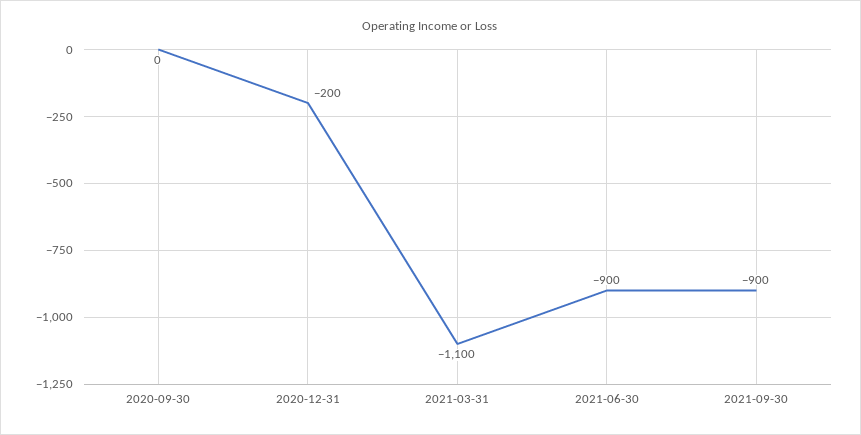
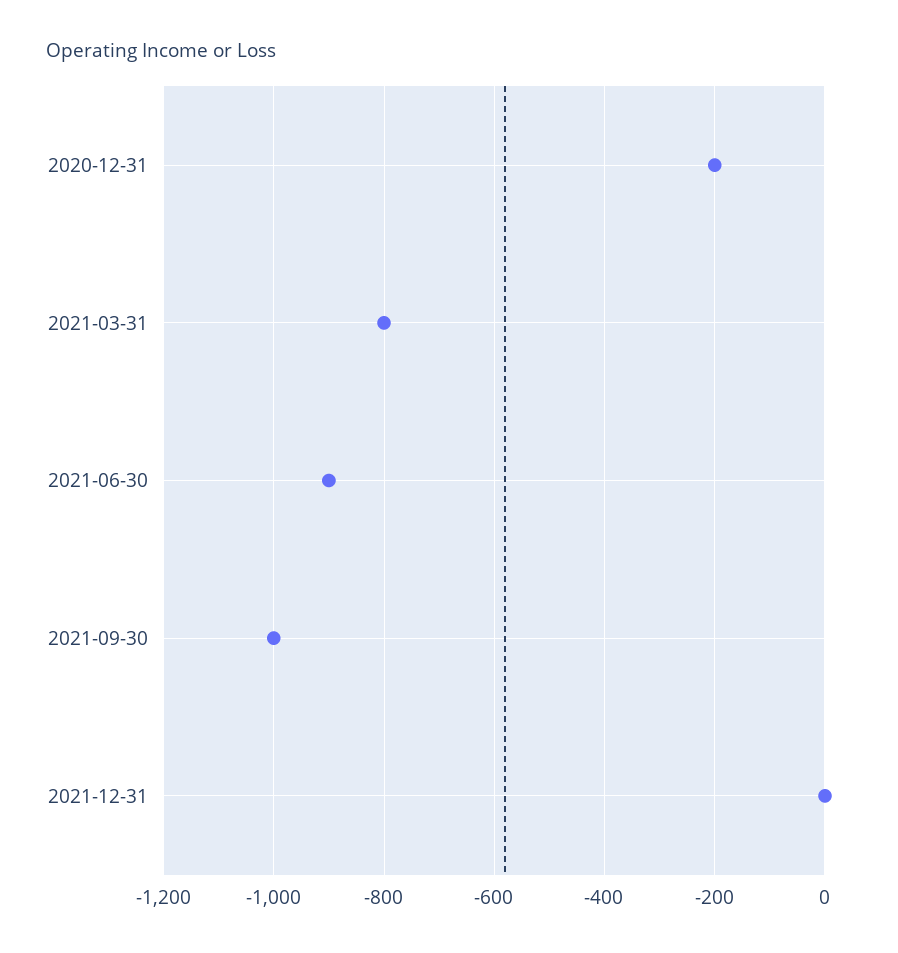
2020-09-30: 0 -> none
2021-03-31: -1100 -> -800
2021-09-30: -900 -> -1000
2021-12-31: none -> 0

